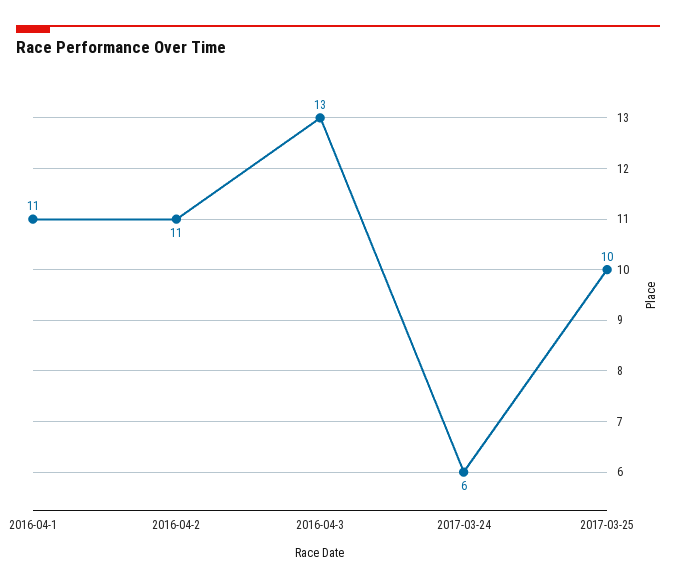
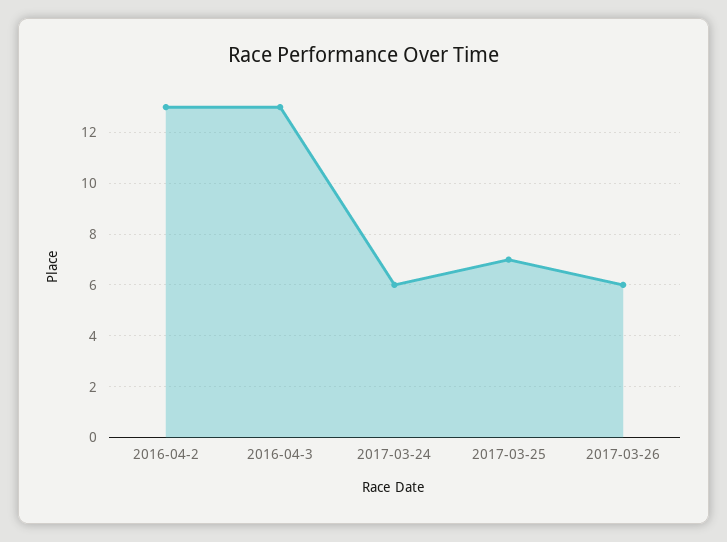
2016-04-1: 11 -> none
2016-04-2: 11 -> 13
2017-03-25: 10 -> 7
2017-03-26: none -> 6

